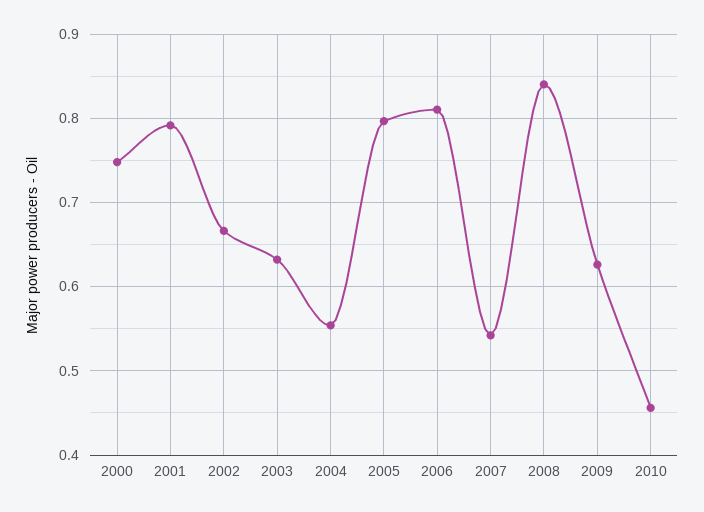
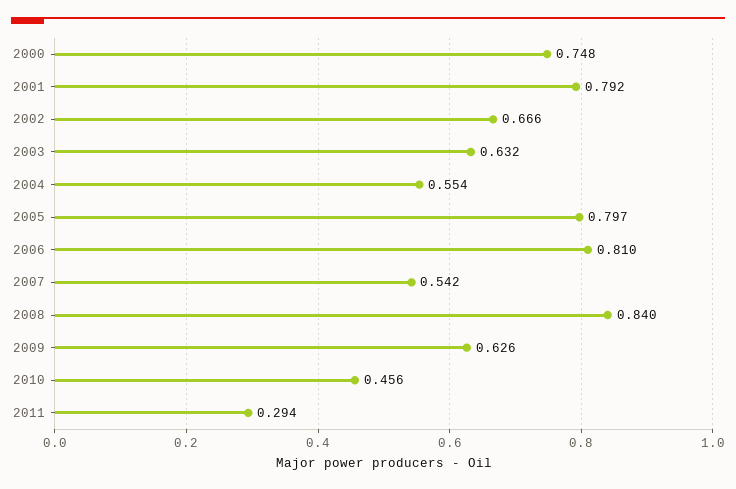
2011: none -> 0.294

